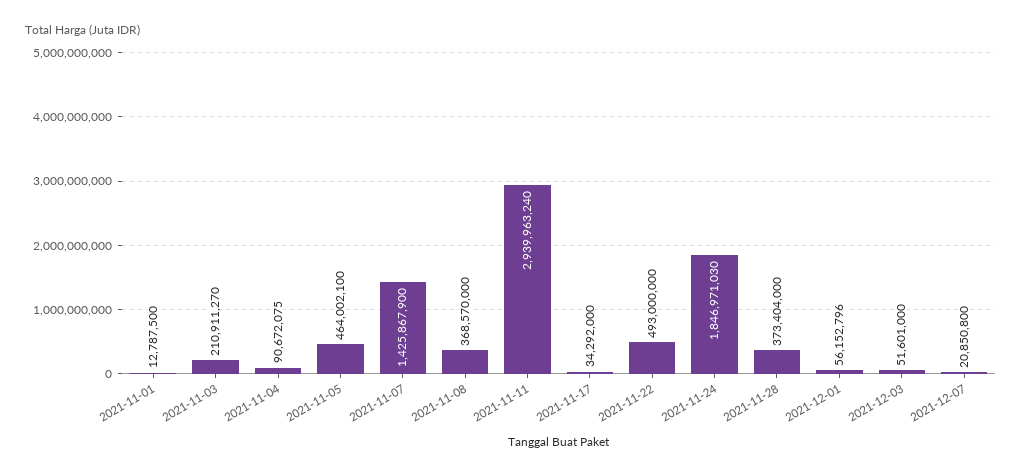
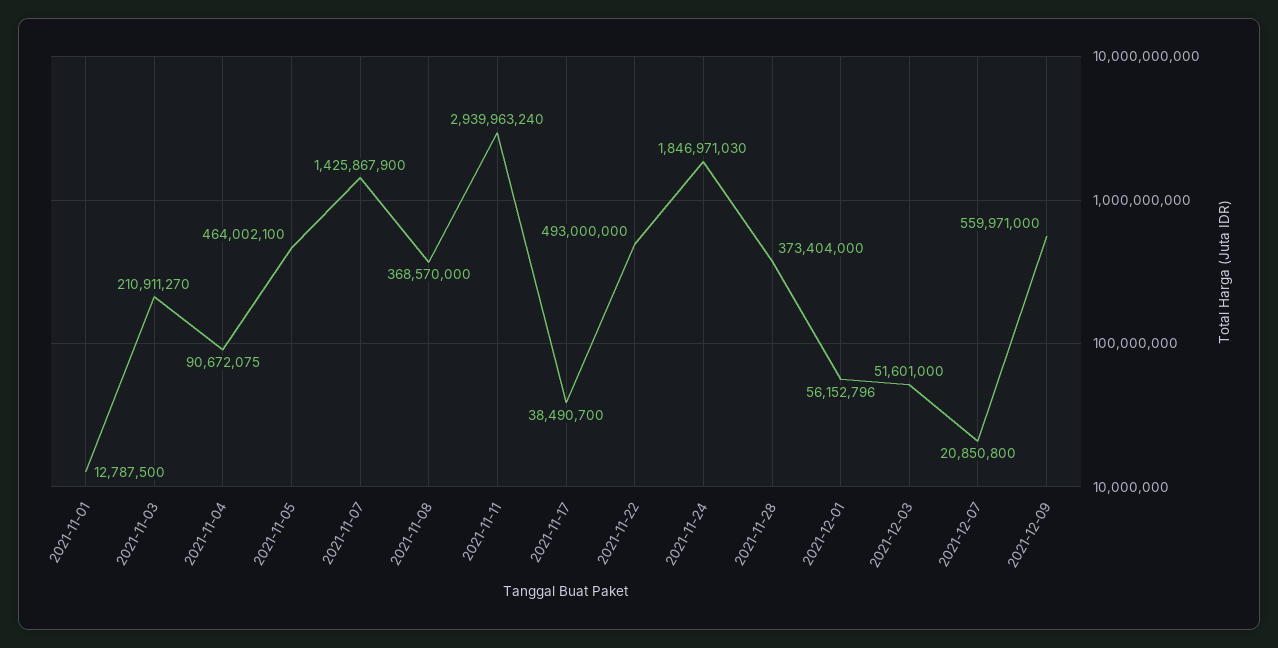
2021-11-17: 34292000 -> 38490700
2021-12-09: none -> 559971000

